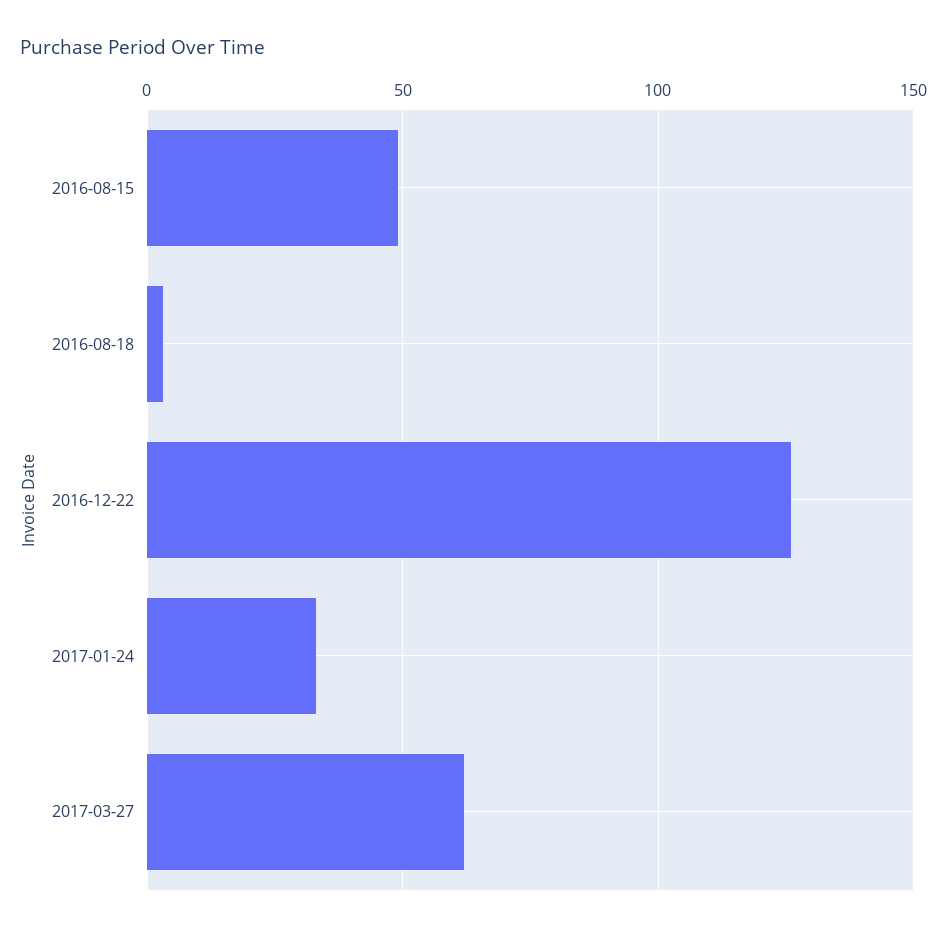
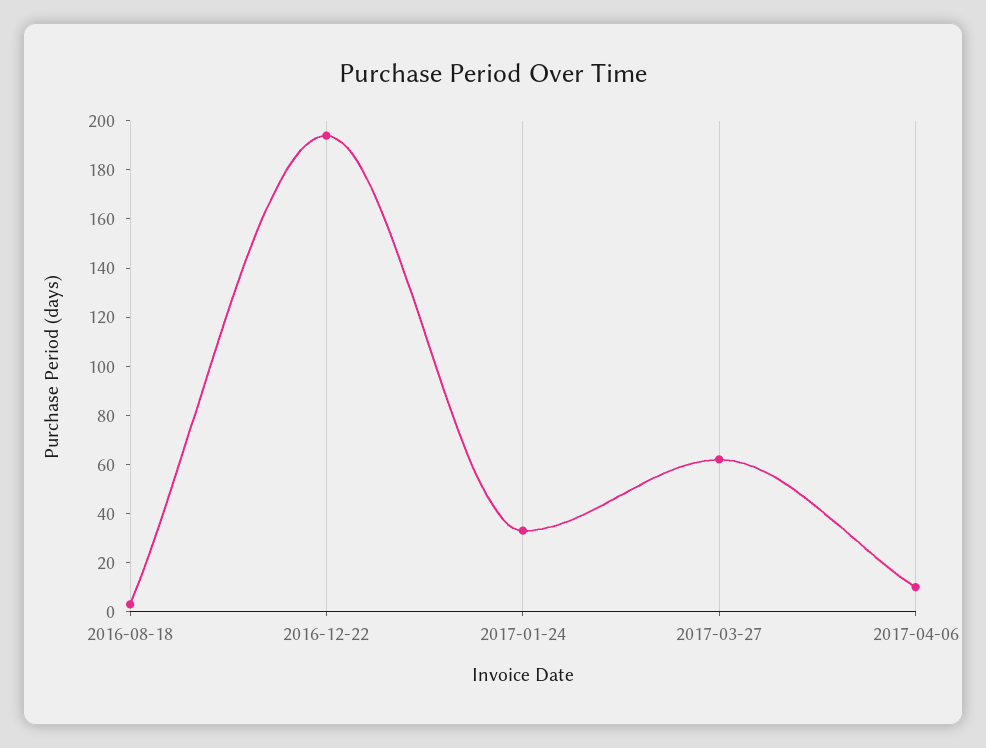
2016-08-15: 50 -> none
2016-12-22: 125 -> 195
2017-04-06: none -> 10

